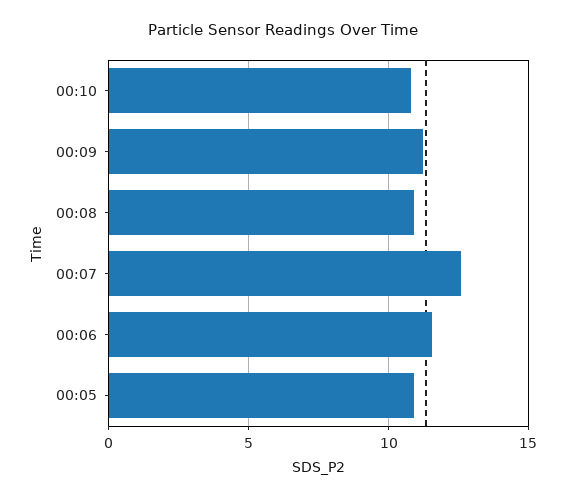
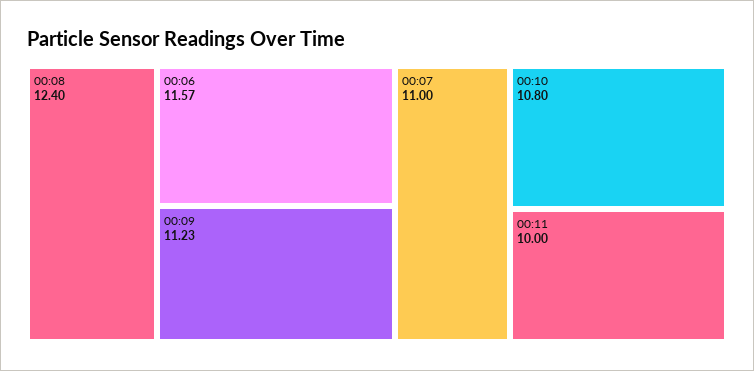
00:08: 11 -> 12.4
00:07: 12.5 -> 11
00:05: 11 -> none
00:11: none -> 10

